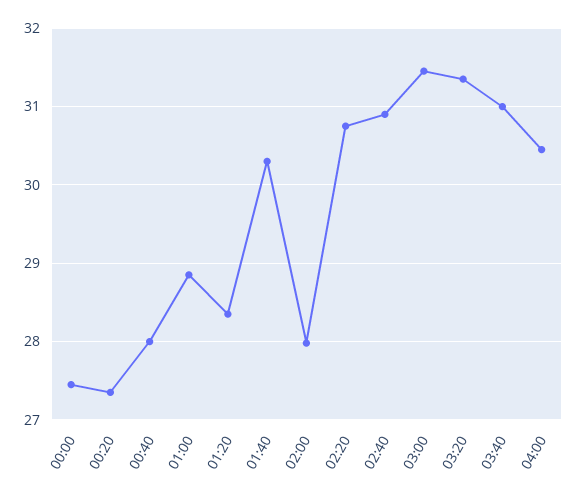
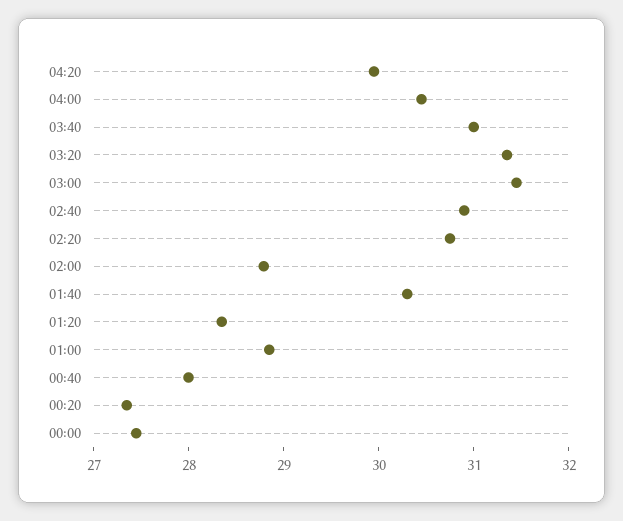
02:00: 28 -> 28.8
04:20: none -> 30

